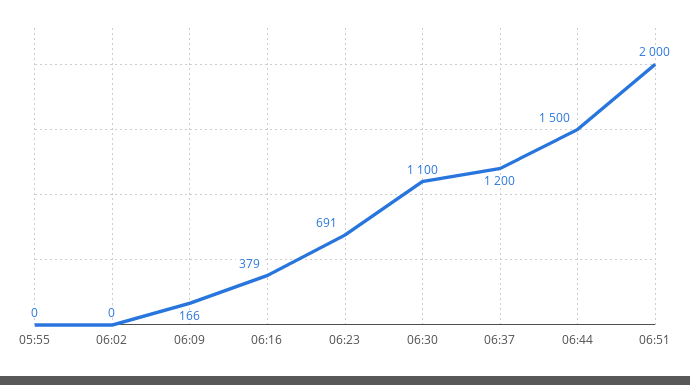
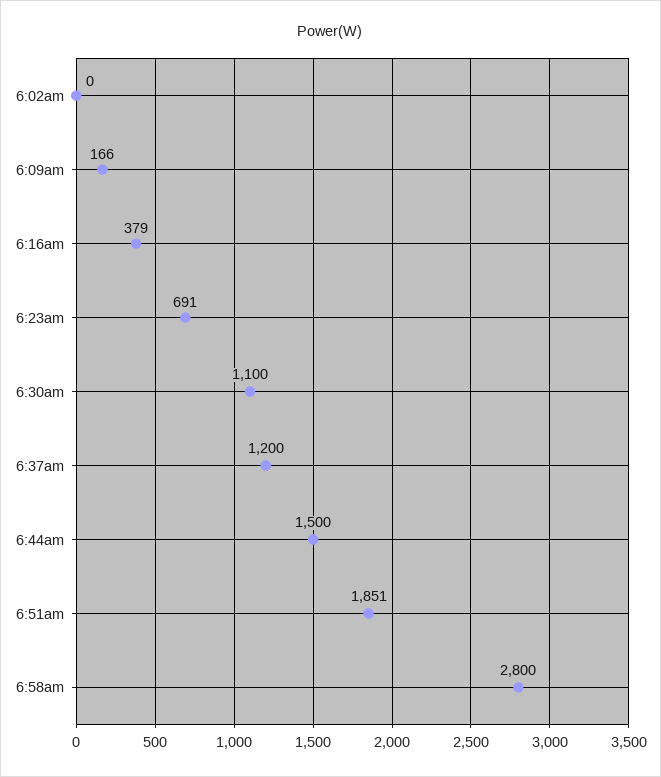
05:55: 0 -> none
06:51: 2000 -> 1851
6:58am: none -> 2800

